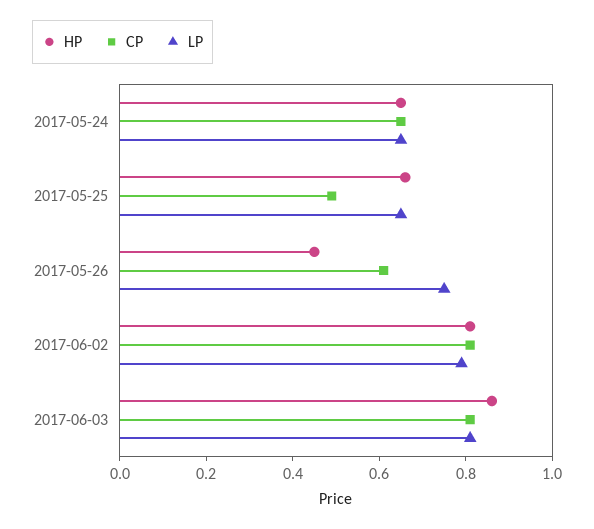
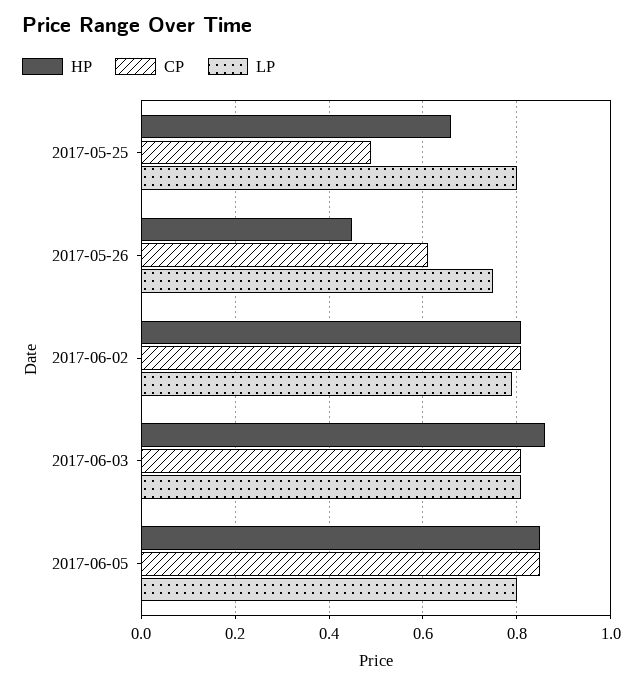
HP, 2017-05-24: 0.65 -> none
CP, 2017-05-24: 0.65 -> none
LP, 2017-05-24: 0.65 -> none
LP, 2017-05-25: 0.65 -> 0.8
HP, 2017-06-05: none -> 0.85
CP, 2017-06-05: none -> 0.85
LP, 2017-06-05: none -> 0.8

